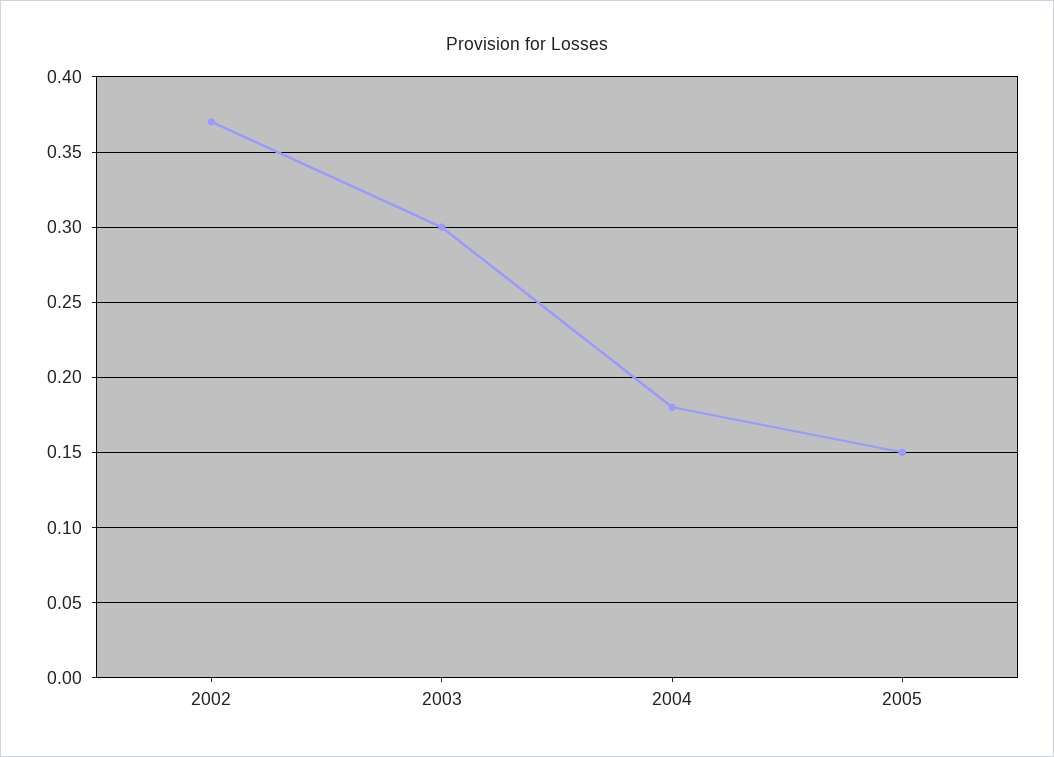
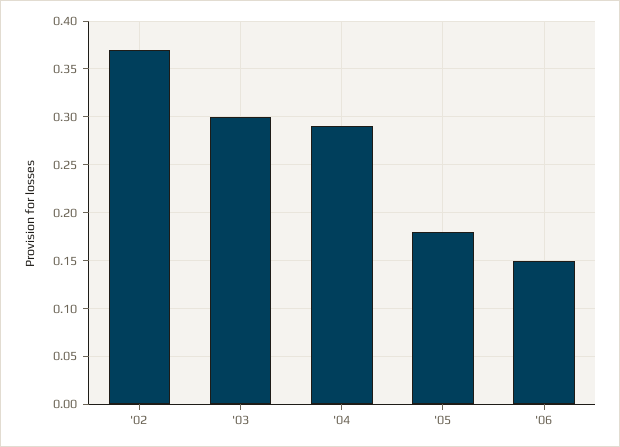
2004: 0.18 -> 0.29
2005: 0.15 -> 0.18
'06: none -> 0.15

